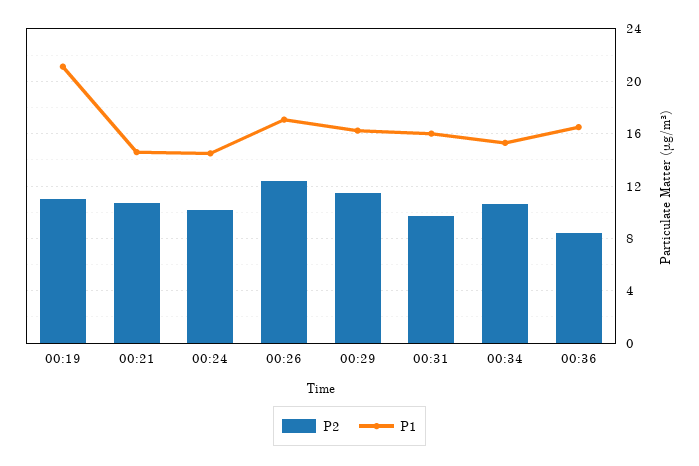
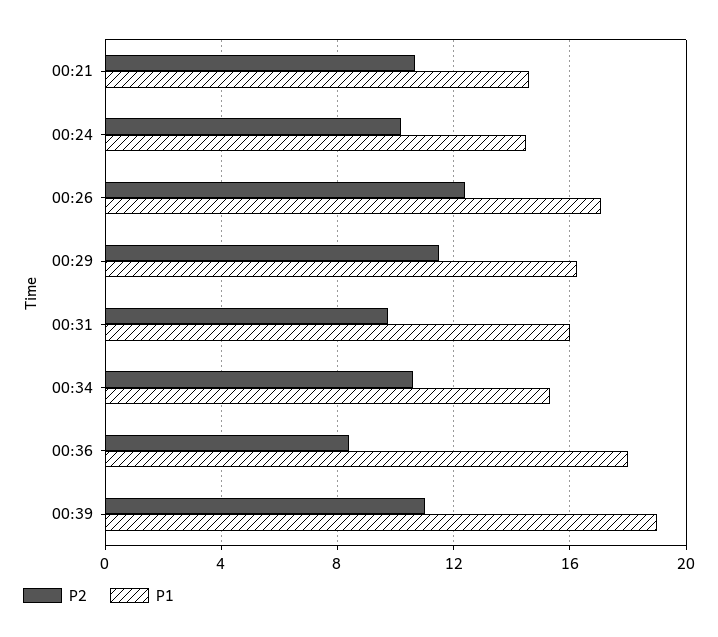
P2, 00:19: 11 -> none
P1, 00:19: 21 -> none
P1, 00:36: 16.5 -> 18
P2, 00:39: none -> 11
P1, 00:39: none -> 19

